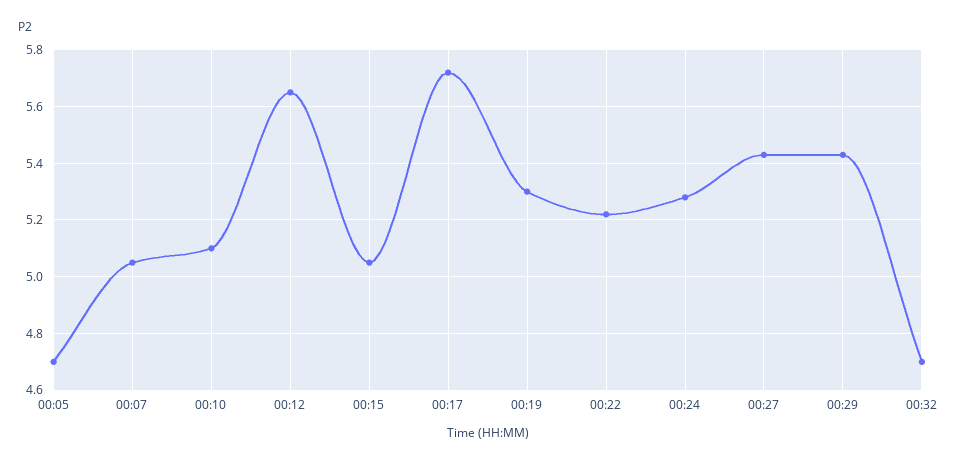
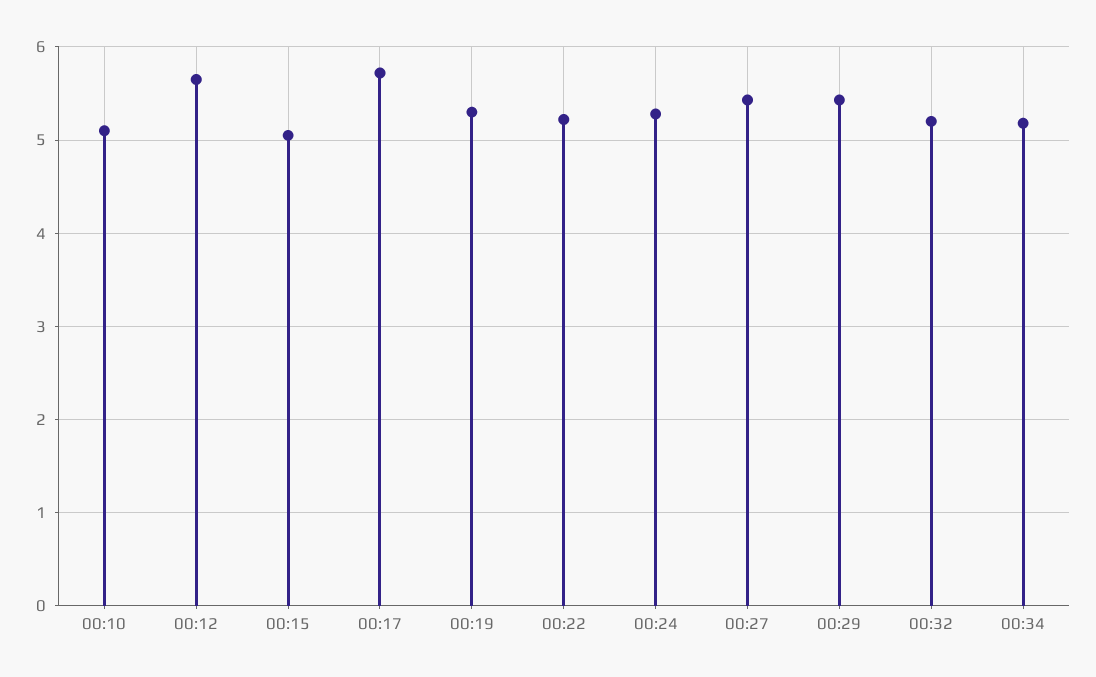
00:05: 4.7 -> none
00:07: 5.05 -> none
00:32: 4.7 -> 5.2
00:34: none -> 5.2

